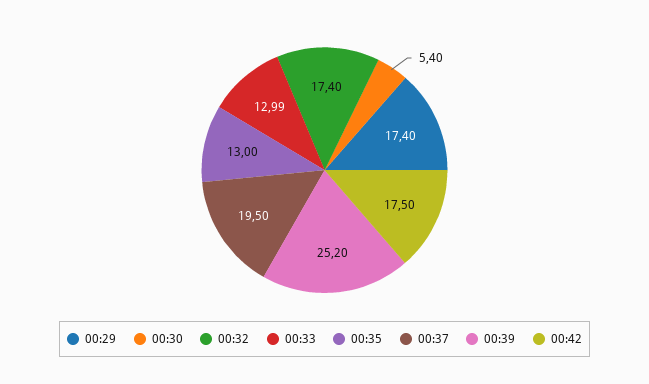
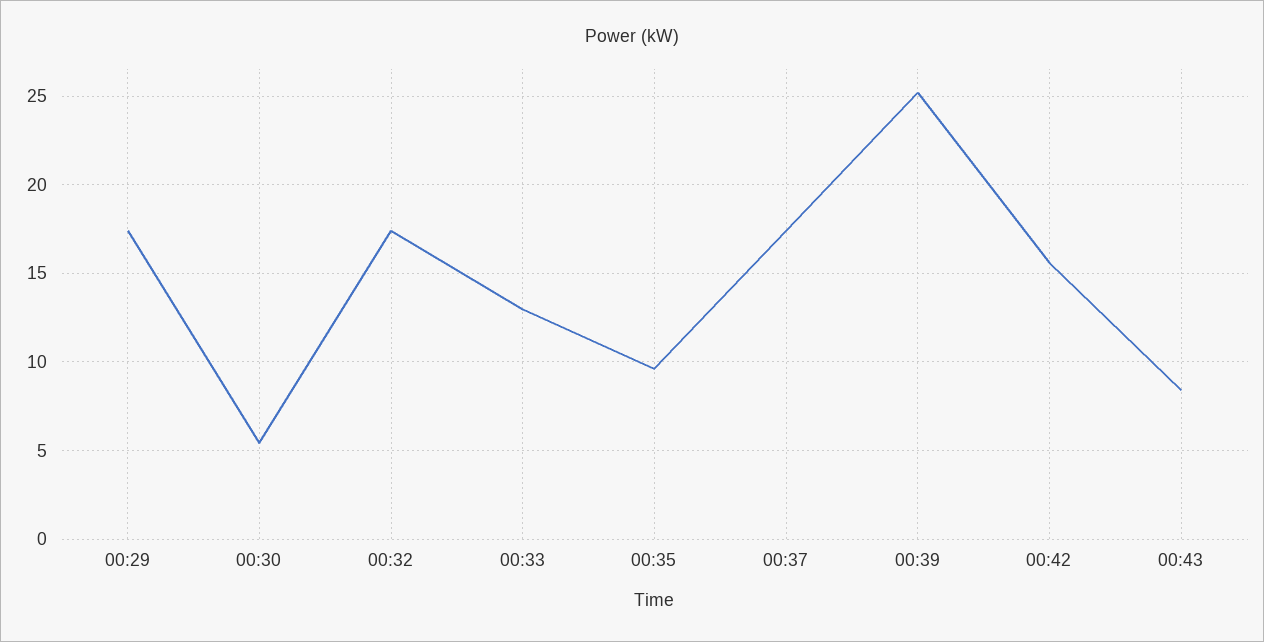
00:35: 13 -> 9.5
00:37: 19.5 -> 17.5
00:42: 17.5 -> 15.5
00:43: none -> 8.5

